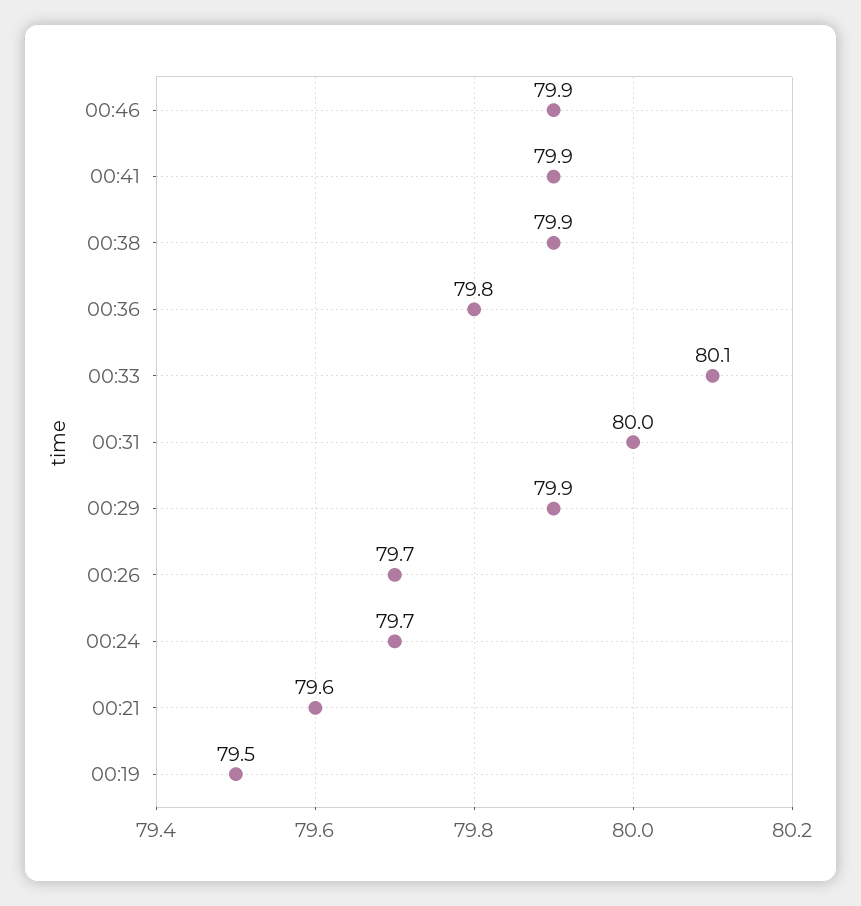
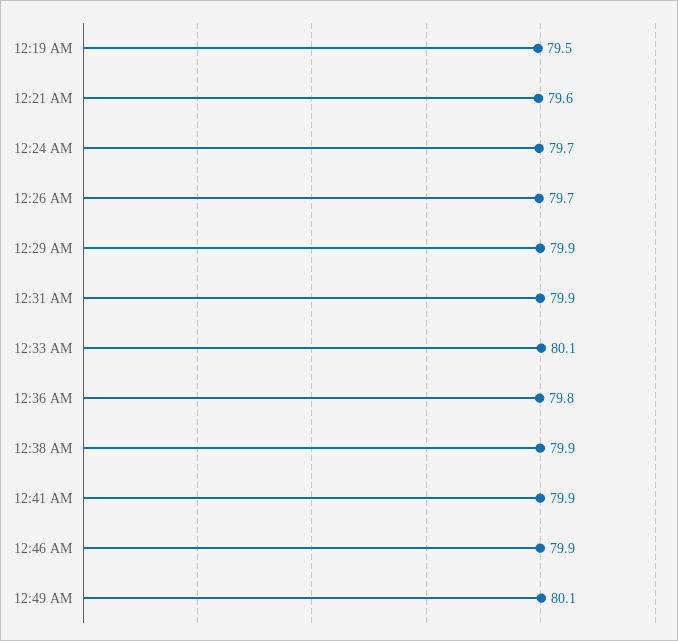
00:31: 80 -> 79.9
12:49 AM: none -> 80.1

